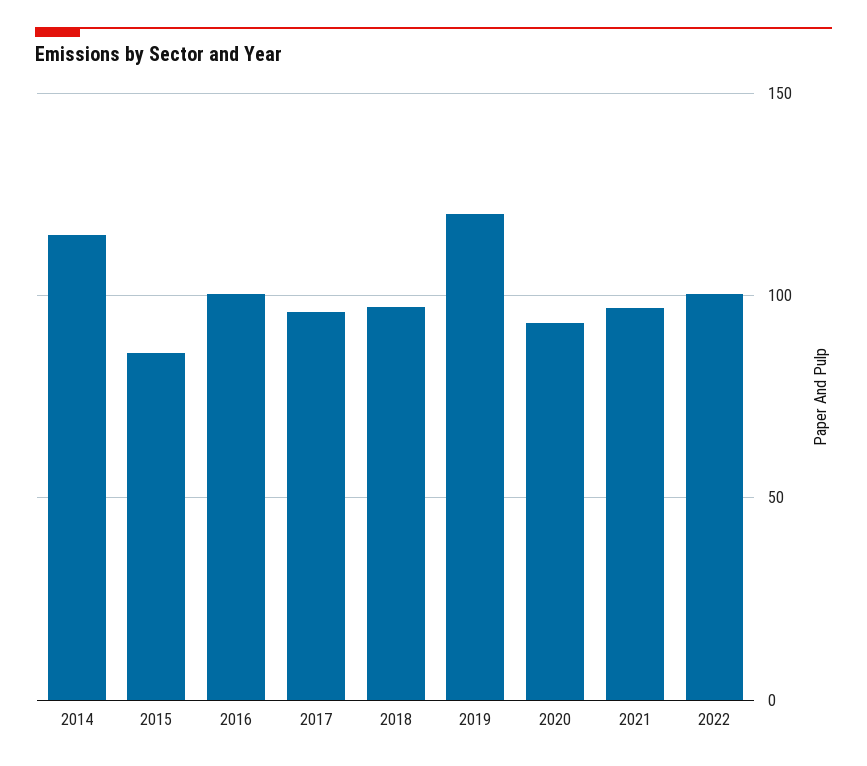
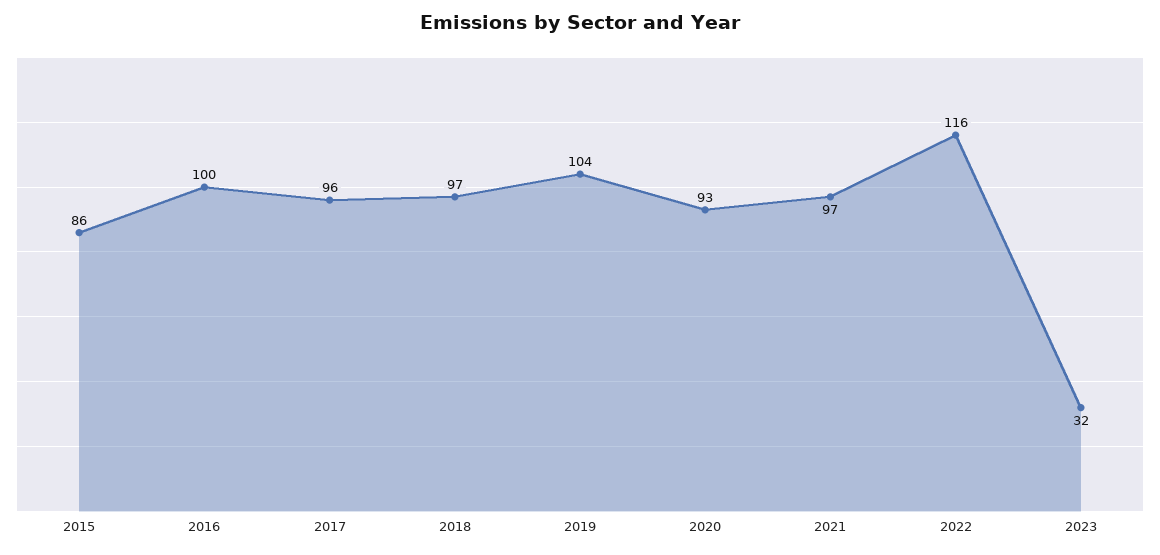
2014: 115 -> none
2019: 120 -> 104
2022: 100 -> 116
2023: none -> 32

